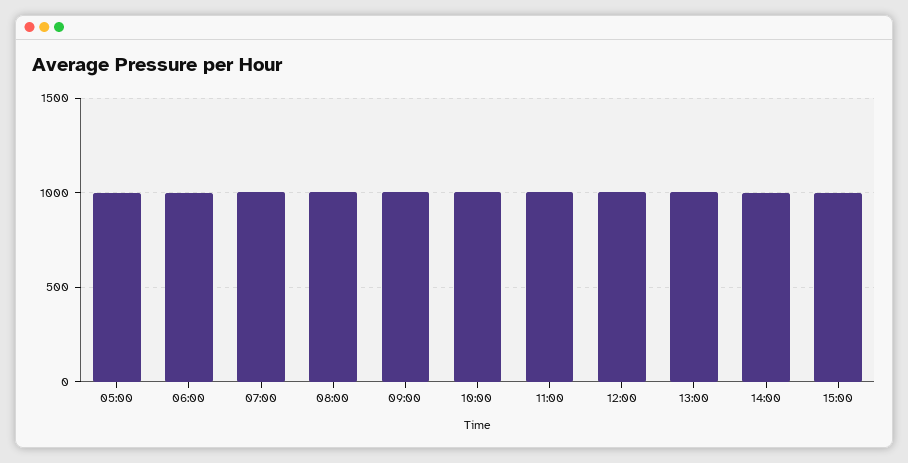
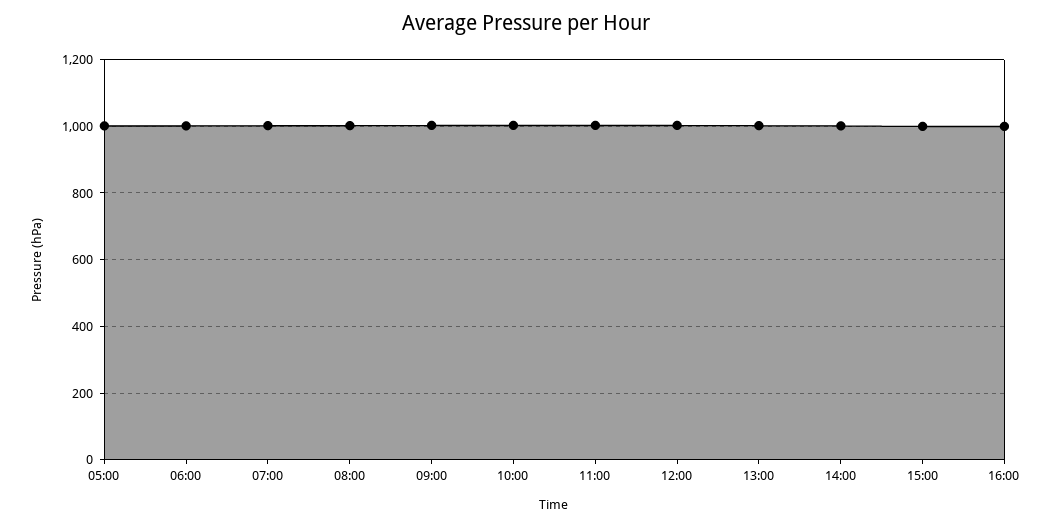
16:00: none -> 1000

